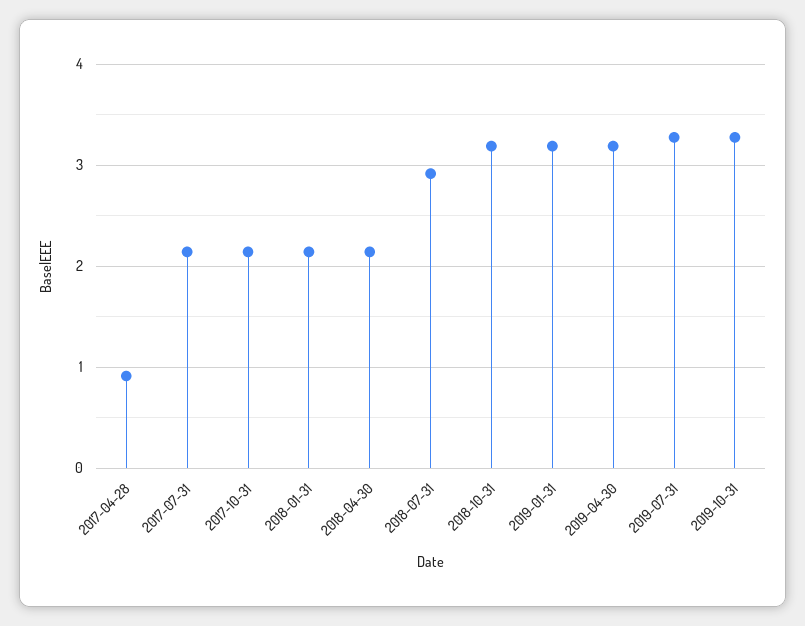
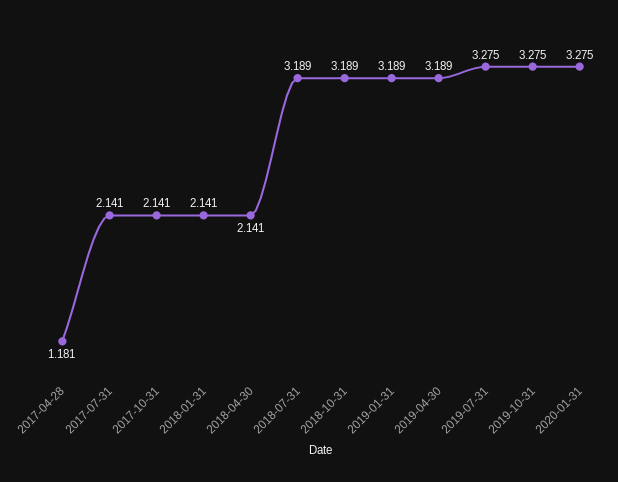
2017-04-28: 0.9 -> 1.181
2018-07-31: 2.9 -> 3.189
2020-01-31: none -> 3.275

